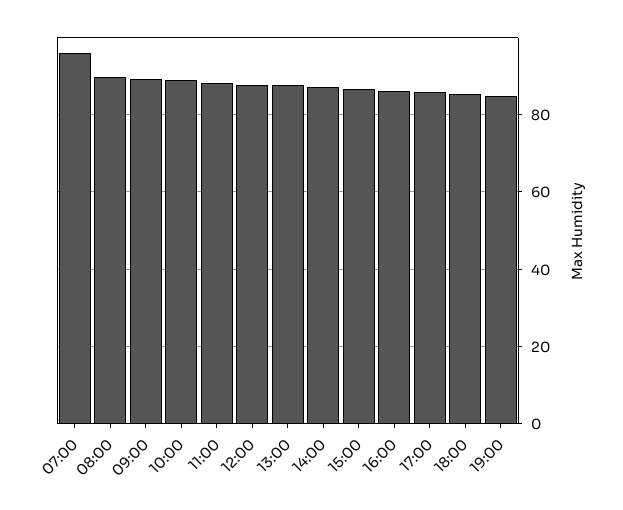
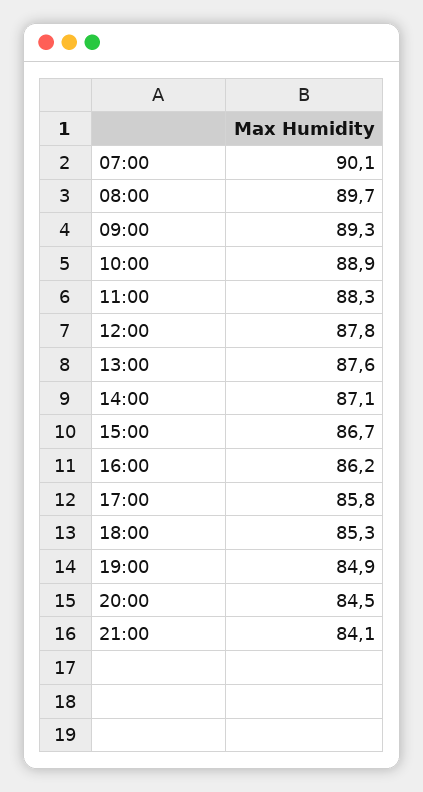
07:00: 96 -> 90.1
20:00: none -> 84.5
21:00: none -> 84.1

